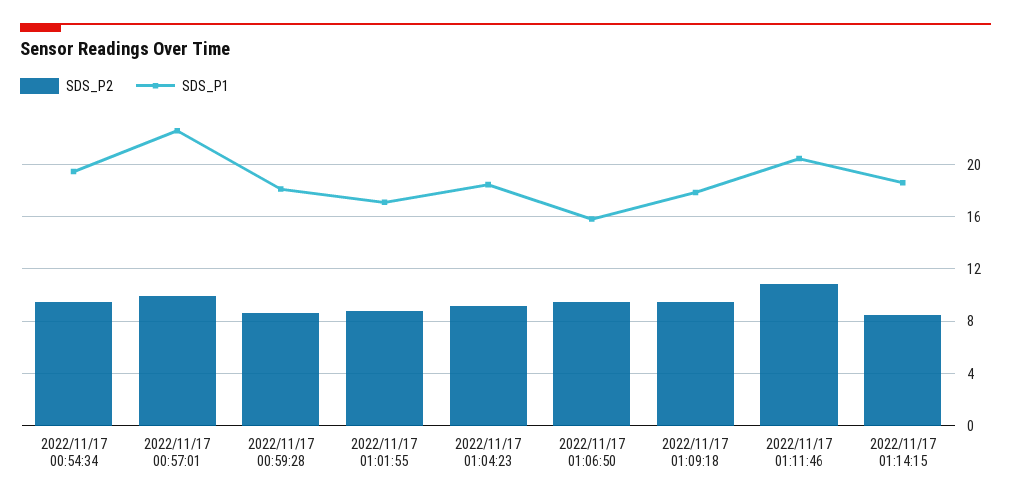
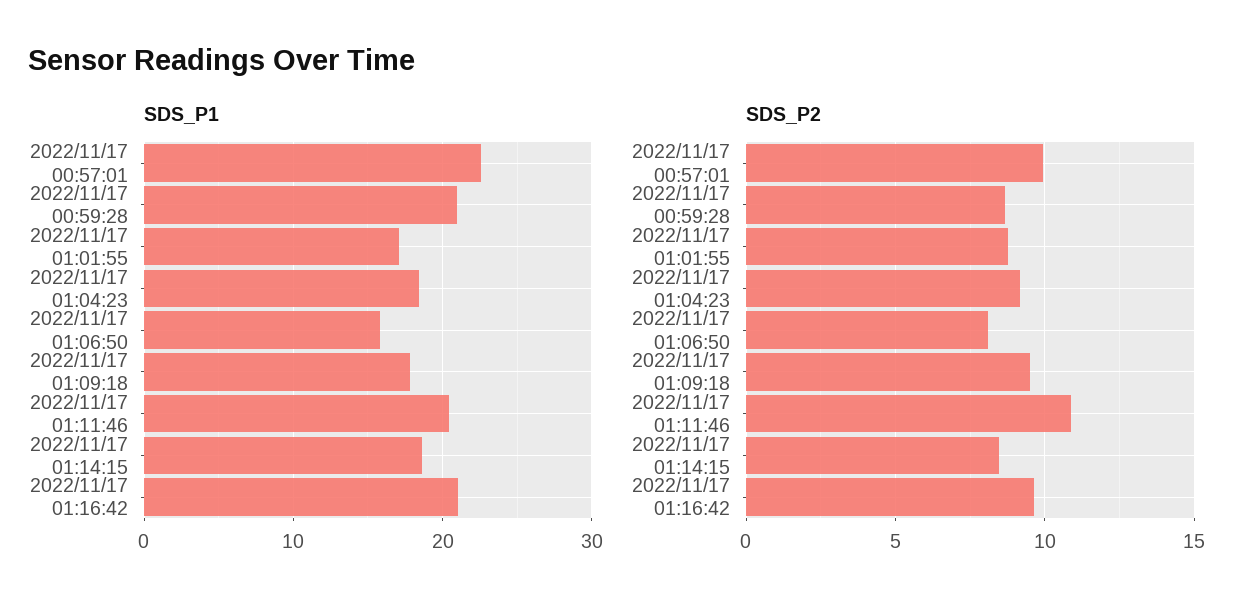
SDS_P2, 2022/11/17 00:54:34: 9.5 -> none
SDS_P1, 2022/11/17 00:54:34: 19.5 -> none
SDS_P1, 2022/11/17 00:59:28: 18 -> 21
SDS_P2, 2022/11/17 01:06:50: 9.5 -> 8
SDS_P1, 2022/11/17 01:16:42: none -> 21
SDS_P2, 2022/11/17 01:16:42: none -> 9.5

